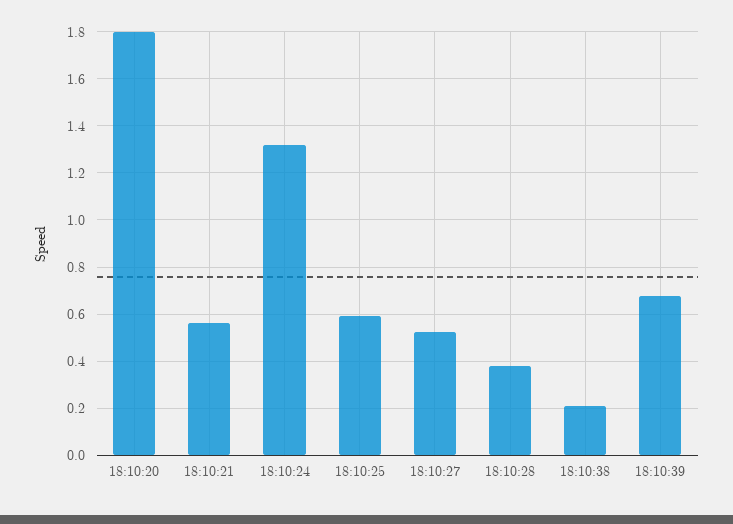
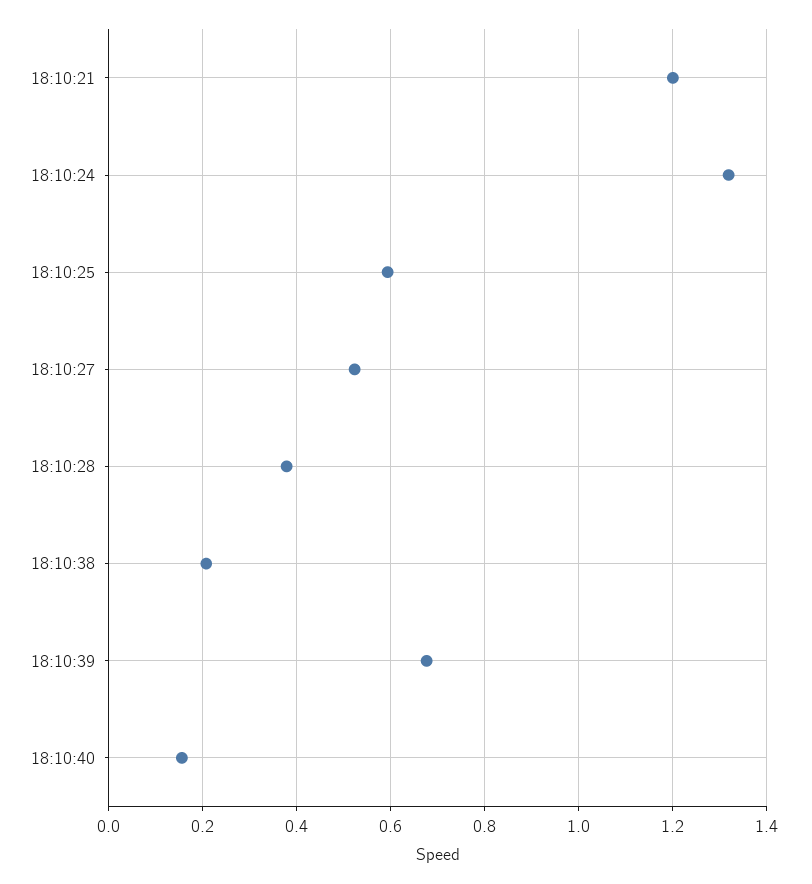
18:10:20: 1.8 -> none
18:10:21: 0.55 -> 1.2
18:10:40: none -> 0.16

